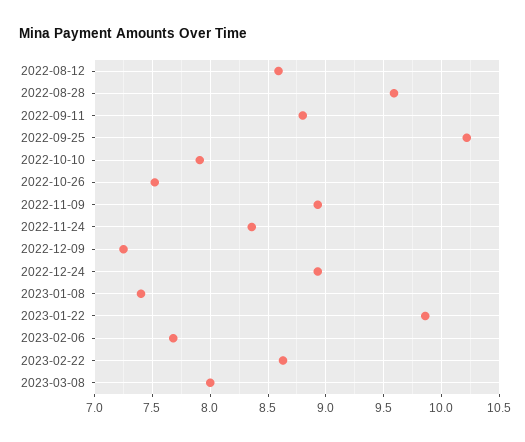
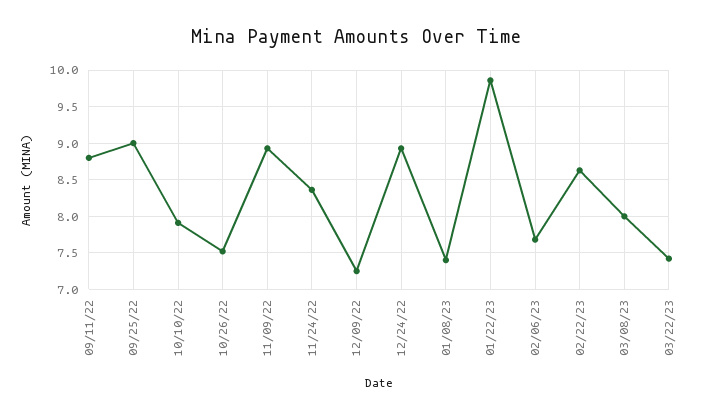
2022-08-12: 8.6 -> none
2022-08-28: 9.6 -> none
2022-09-25: 10.2 -> 9
03/22/23: none -> 7.4

